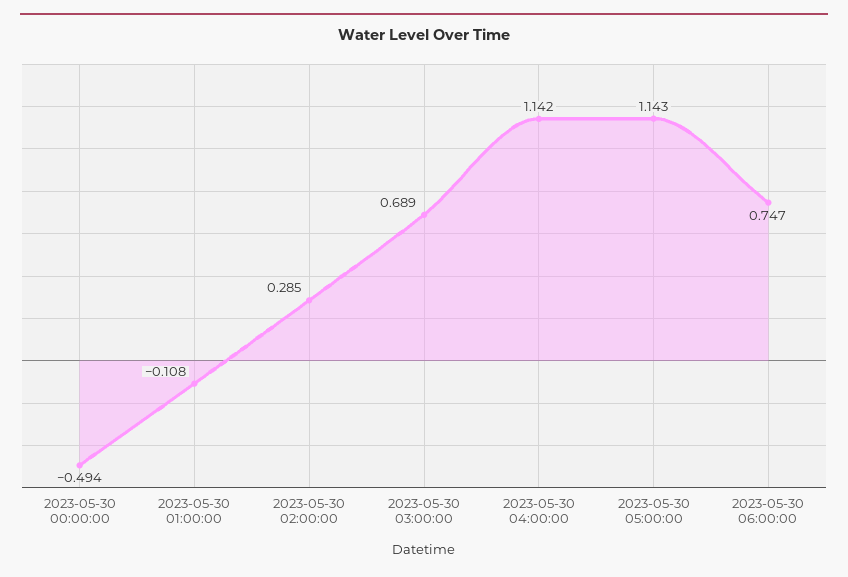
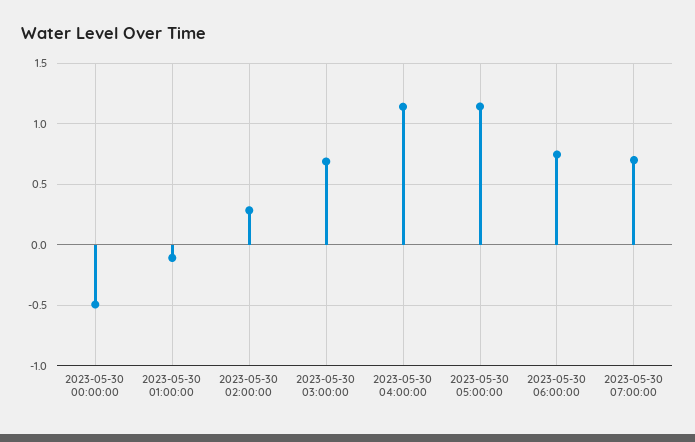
2023-05-30 07:00:00: none -> 0.7

